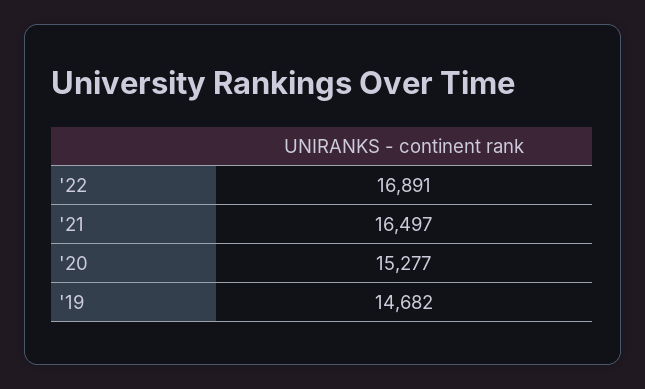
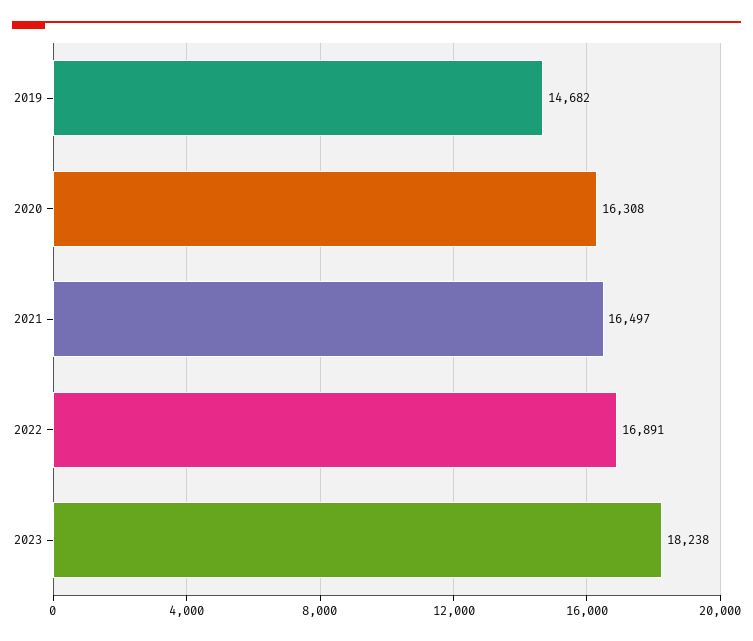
'20: 15277 -> 16308
2023: none -> 18238

